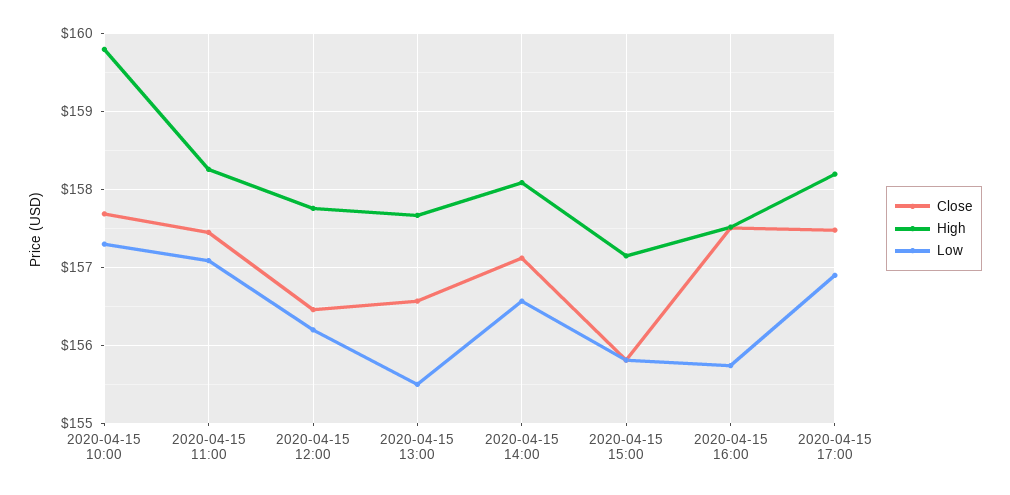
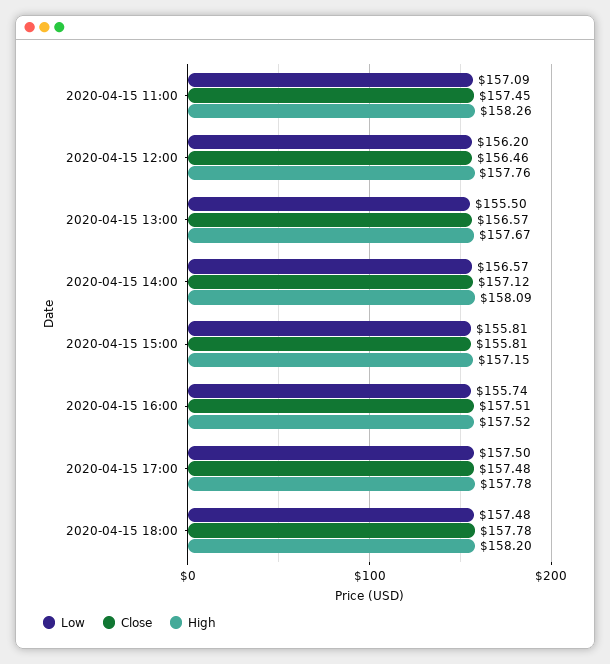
Close, 2020-04-15 10:00: 157.7 -> none
High, 2020-04-15 10:00: 159.8 -> none
Low, 2020-04-15 10:00: 157.3 -> none
High, 2020-04-15 17:00: 158.2 -> 157.78
Low, 2020-04-15 17:00: 156.9 -> 157.5
Low, 2020-04-15 18:00: none -> 157.48
Close, 2020-04-15 18:00: none -> 157.78
High, 2020-04-15 18:00: none -> 158.2

